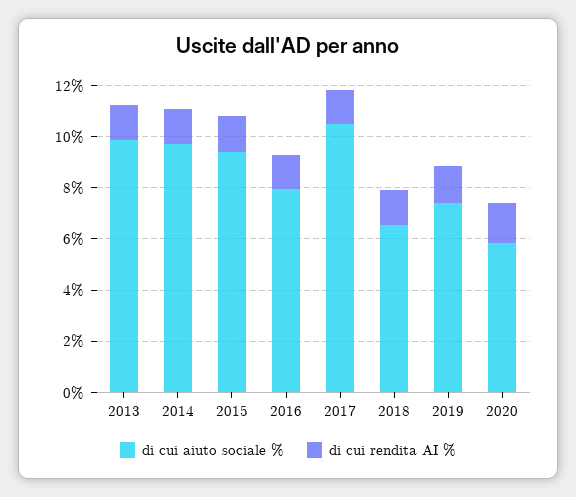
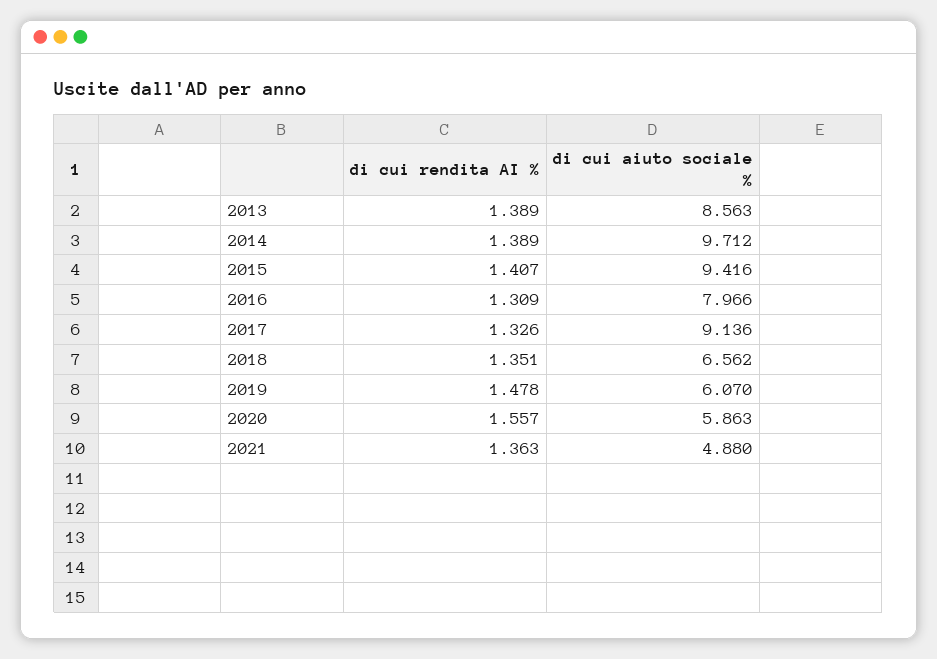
di cui aiuto sociale %, 2013: 10 -> 8.563
di cui aiuto sociale %, 2017: 10.5 -> 9.136
di cui aiuto sociale %, 2019: 7.5 -> 6.07
di cui rendita AI %, 2021: none -> 1.363
di cui aiuto sociale %, 2021: none -> 4.88

